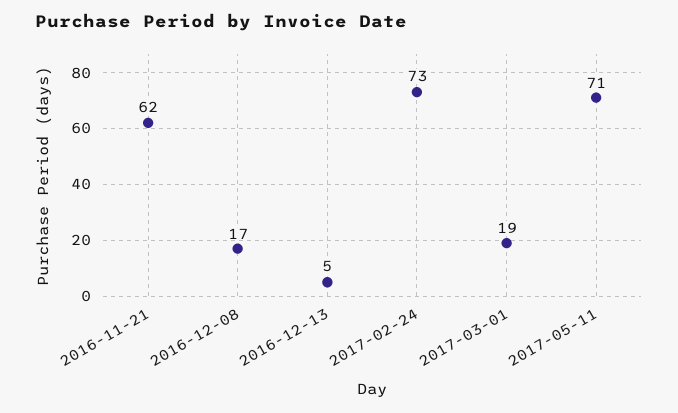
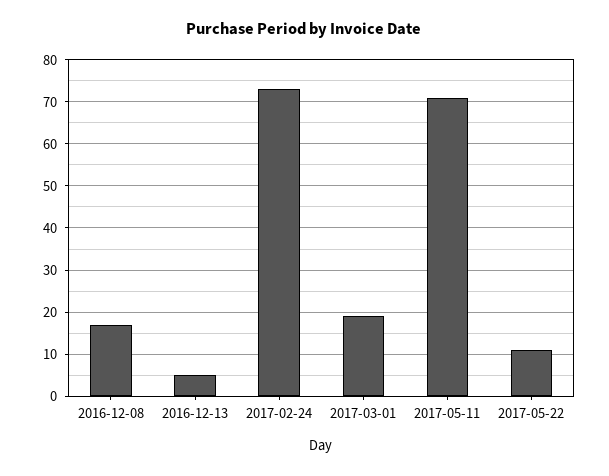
2016-11-21: 62 -> none
2017-05-22: none -> 10

